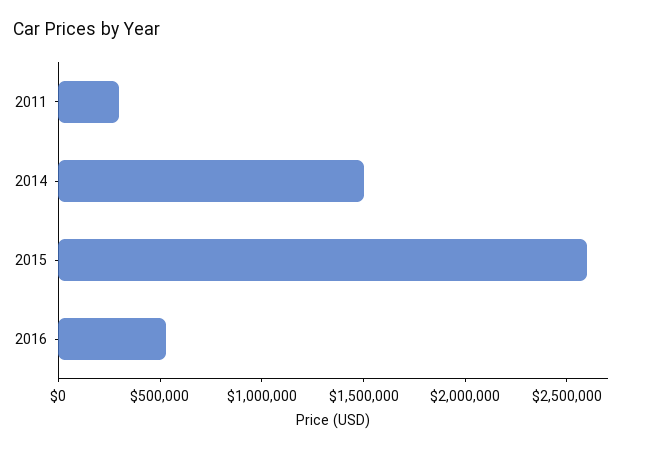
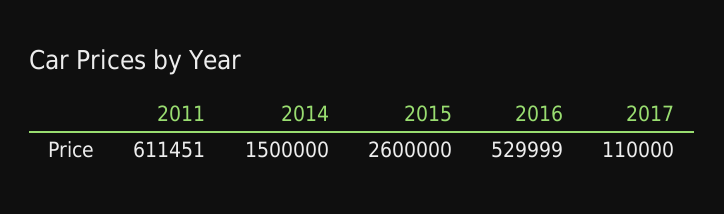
2011: 300000 -> 611451
2017: none -> 110000

